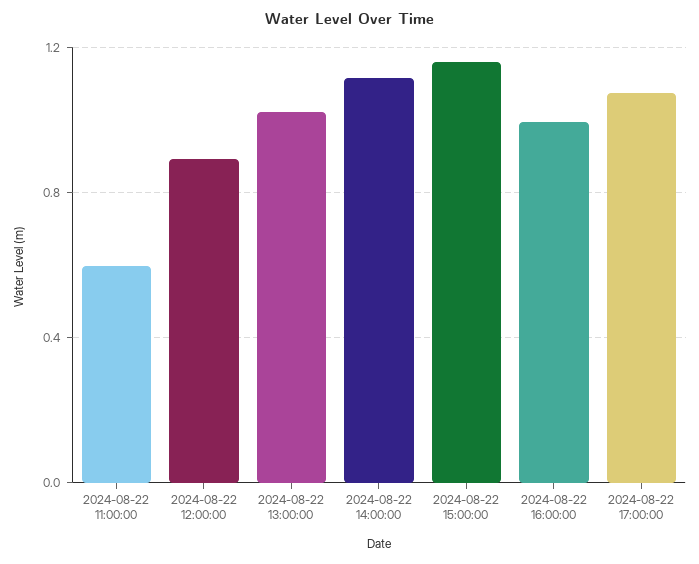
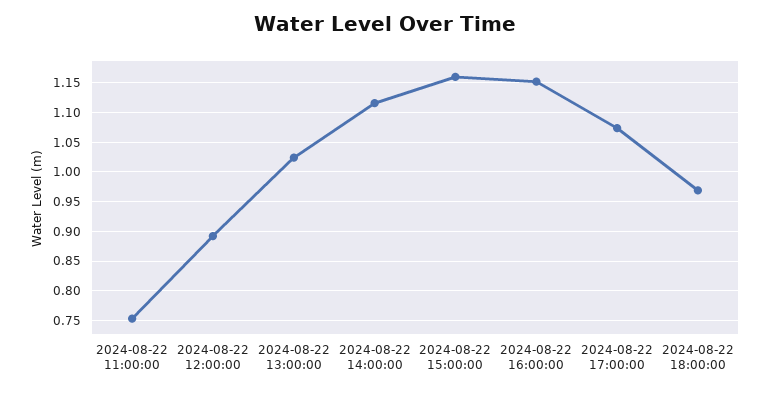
2024-08-22 11:00:00: 0.6 -> 0.75
2024-08-22 16:00:00: 1 -> 1.15
2024-08-22 18:00:00: none -> 0.975

